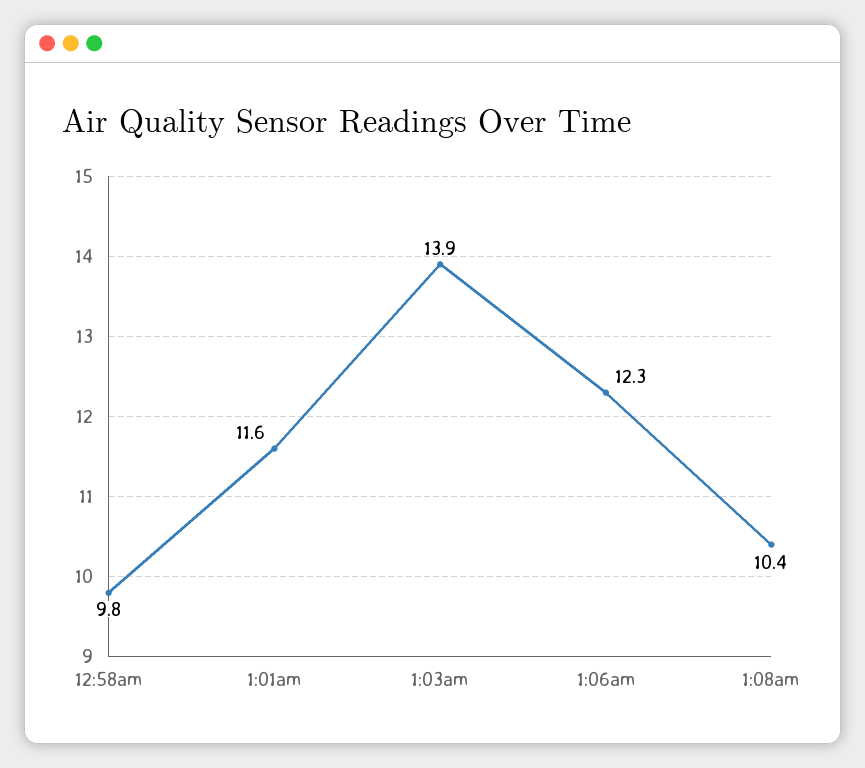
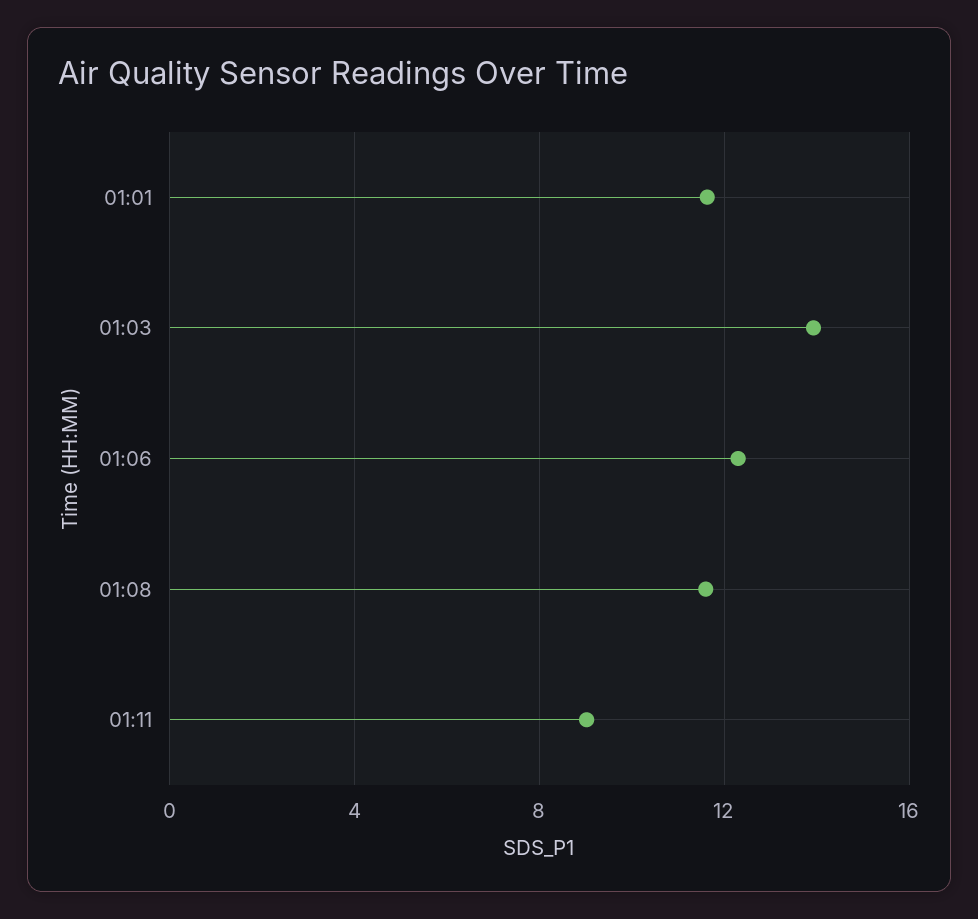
12:58am: 9.8 -> none
1:08am: 10.4 -> 11.5
01:11: none -> 9

